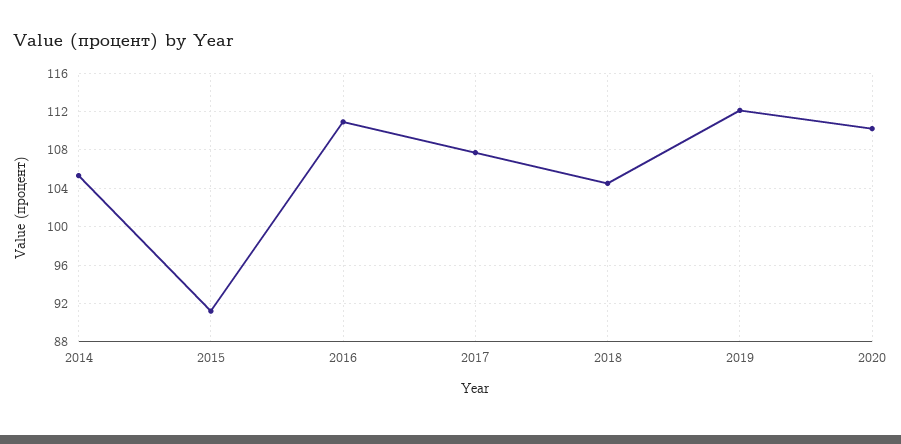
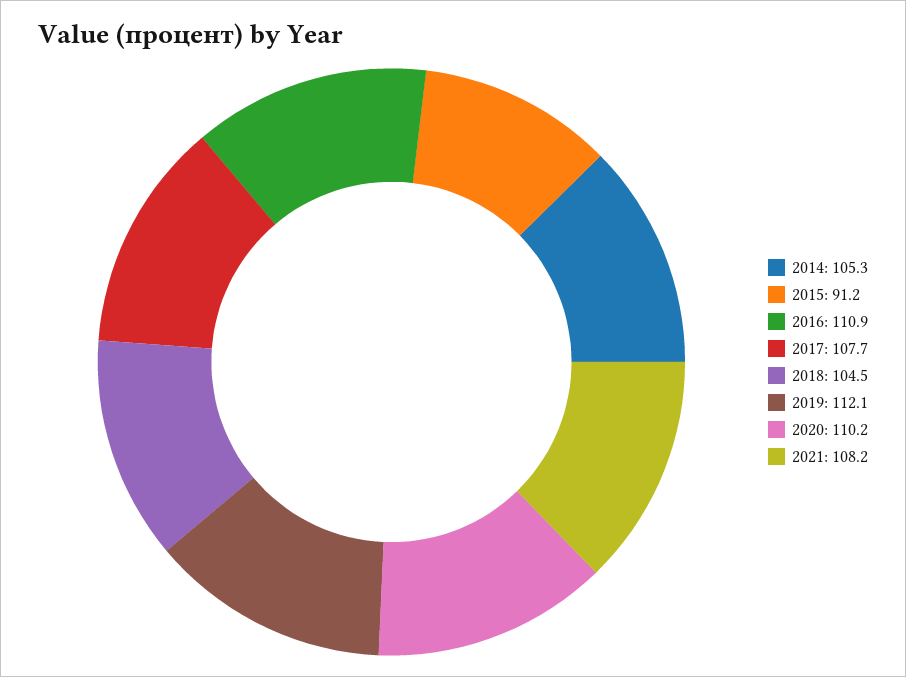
2021: none -> 108.2

